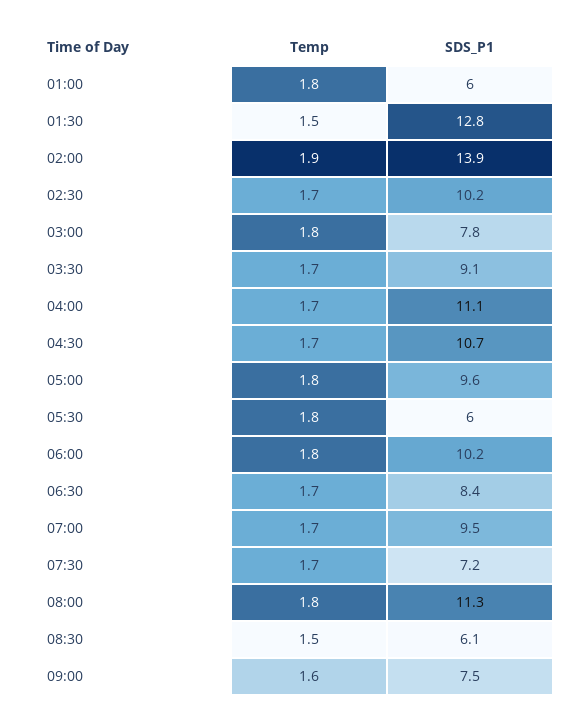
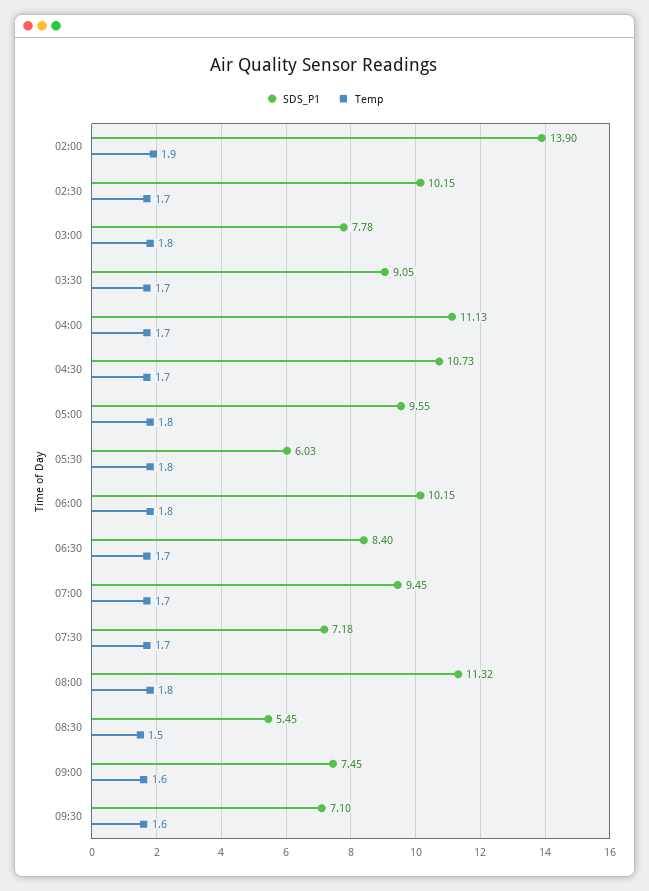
Temp, 01:00: 1.8 -> none
SDS_P1, 01:00: 6 -> none
Temp, 01:30: 1.5 -> none
SDS_P1, 01:30: 12.8 -> none
SDS_P1, 08:30: 6.1 -> 5.45
SDS_P1, 09:30: none -> 7.1
Temp, 09:30: none -> 1.6

